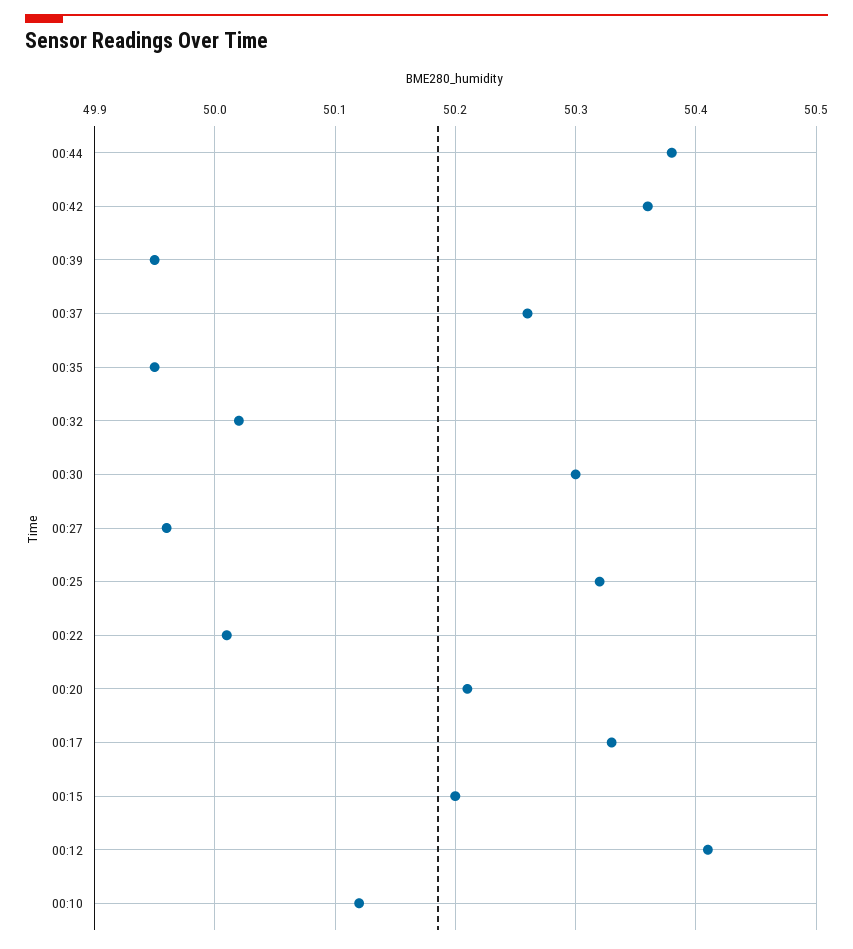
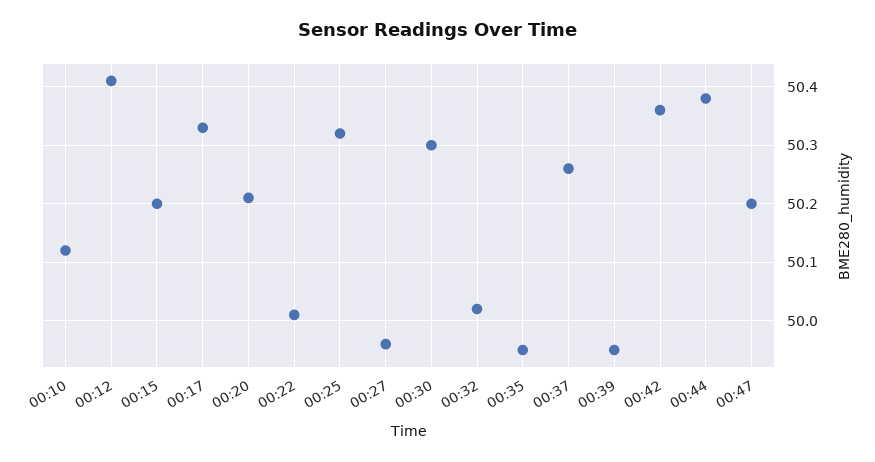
00:47: none -> 50.2

